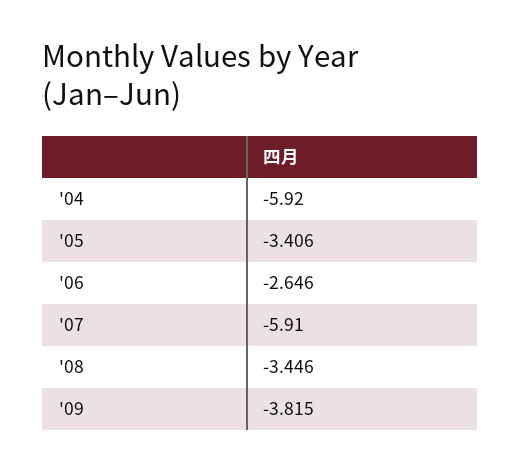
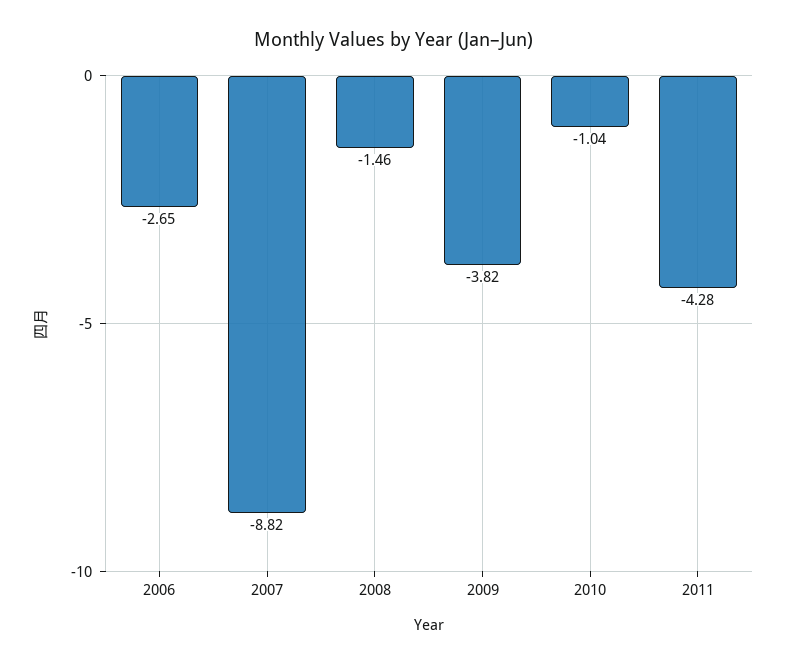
'04: -5.92 -> none
'05: -3.406 -> none
'07: -5.91 -> -8.82
'08: -3.446 -> -1.46
2010: none -> -1.04
2011: none -> -4.28

